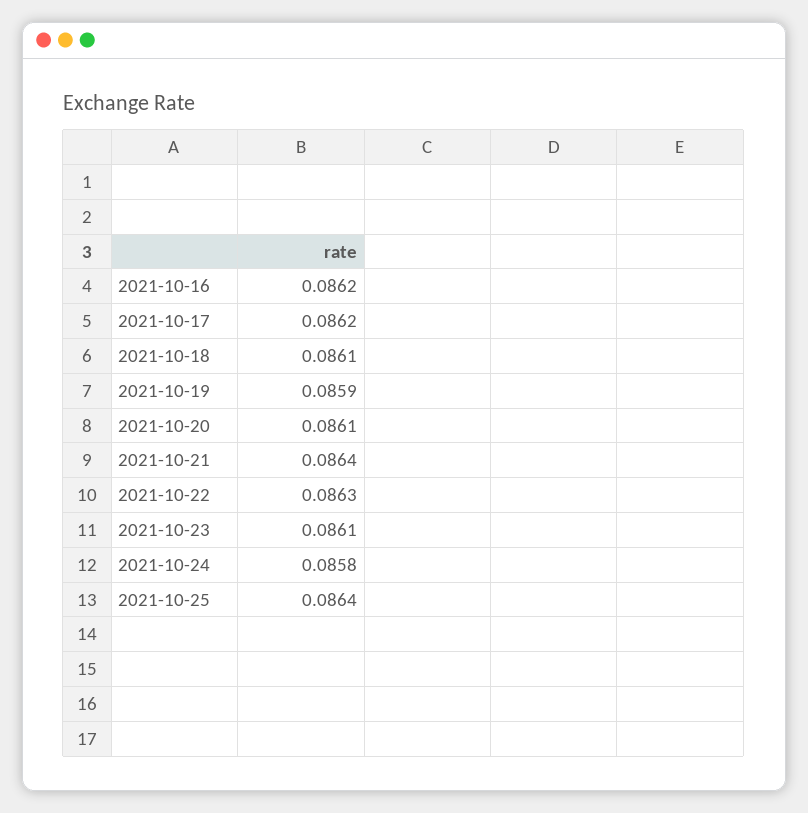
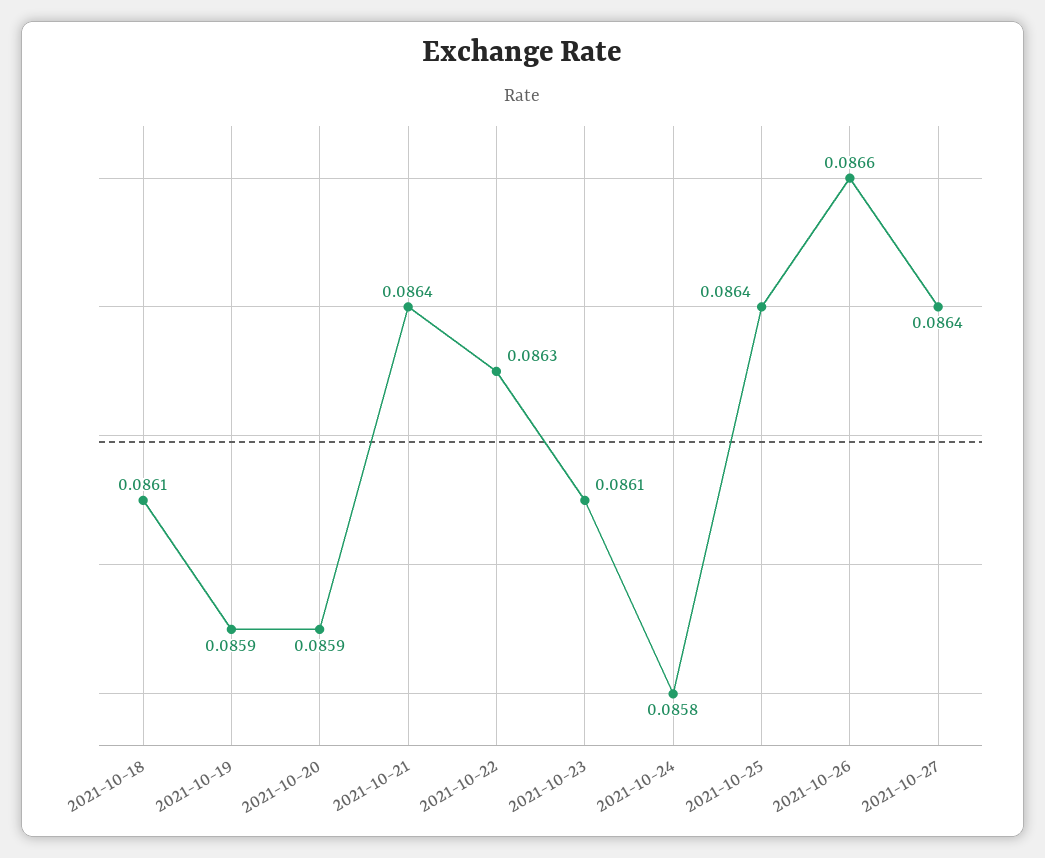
2021-10-16: 0.0862 -> none
2021-10-17: 0.0862 -> none
2021-10-20: 0.0861 -> 0.0859
2021-10-26: none -> 0.0866
2021-10-27: none -> 0.0864

